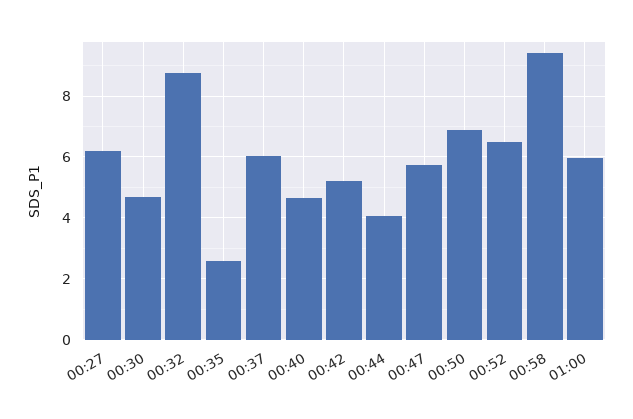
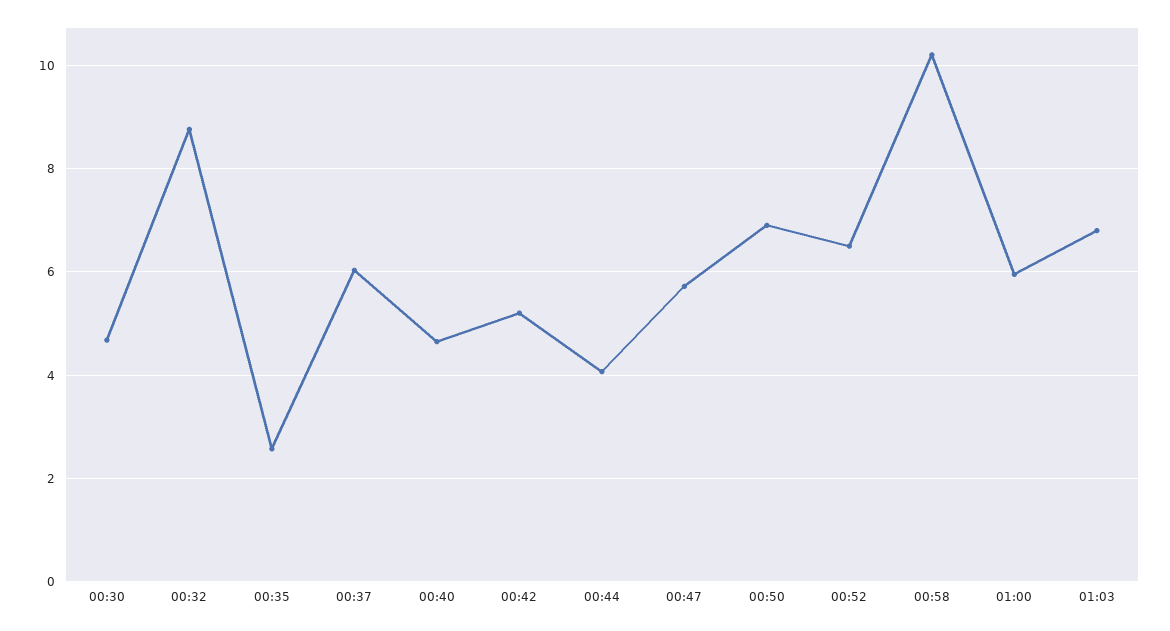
00:27: 6.2 -> none
00:58: 9.4 -> 10.2
01:03: none -> 6.8

